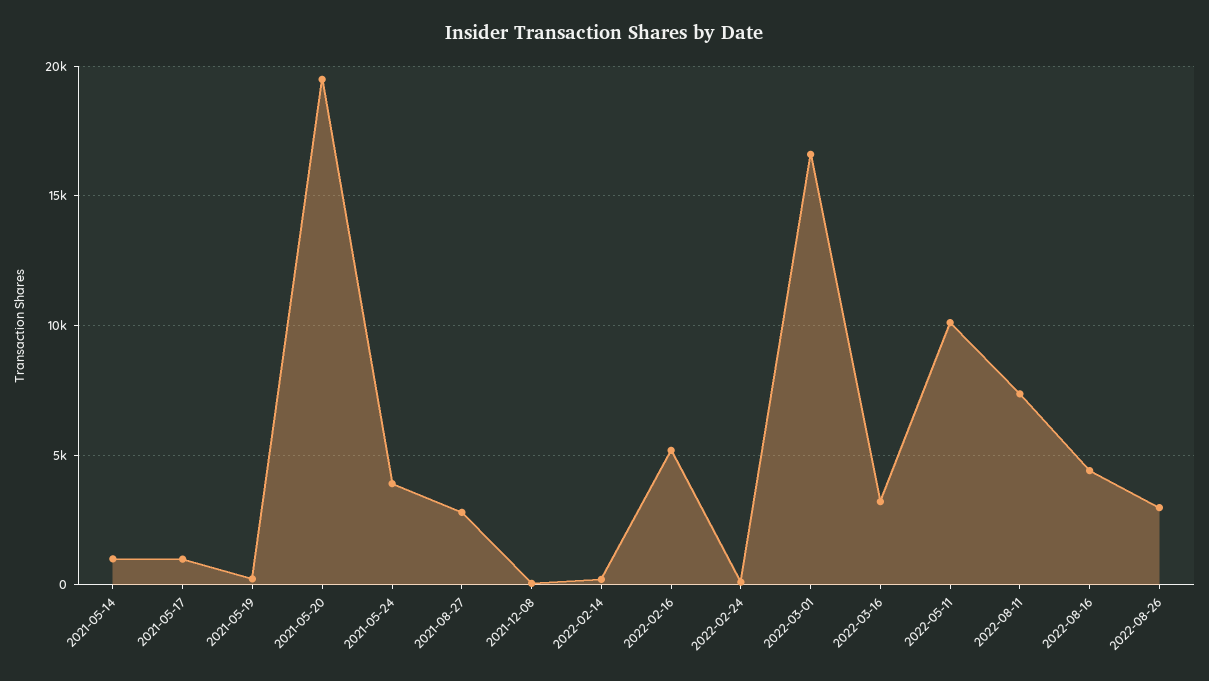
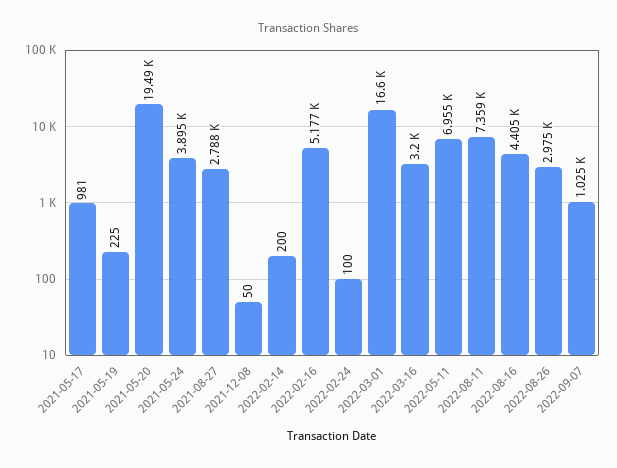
2021-05-14: 1000 -> none
2022-05-11: 10000 -> 6955
2022-09-07: none -> 1025

